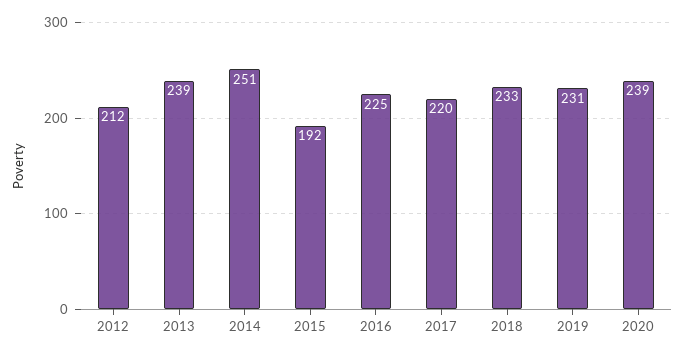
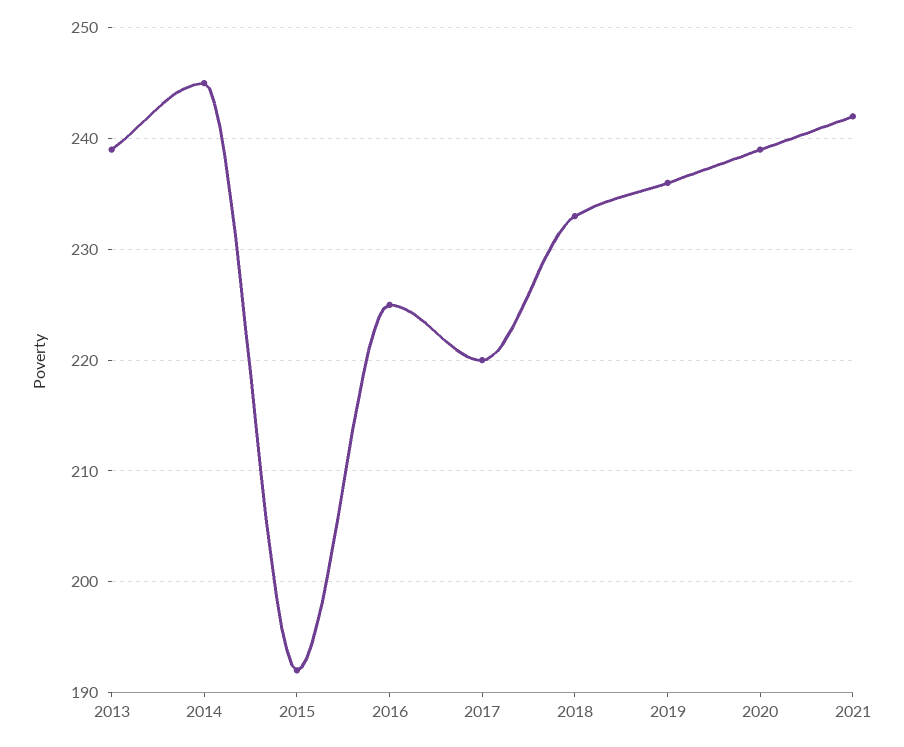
2012: 212 -> none
2014: 251 -> 245
2019: 231 -> 236
2021: none -> 242

